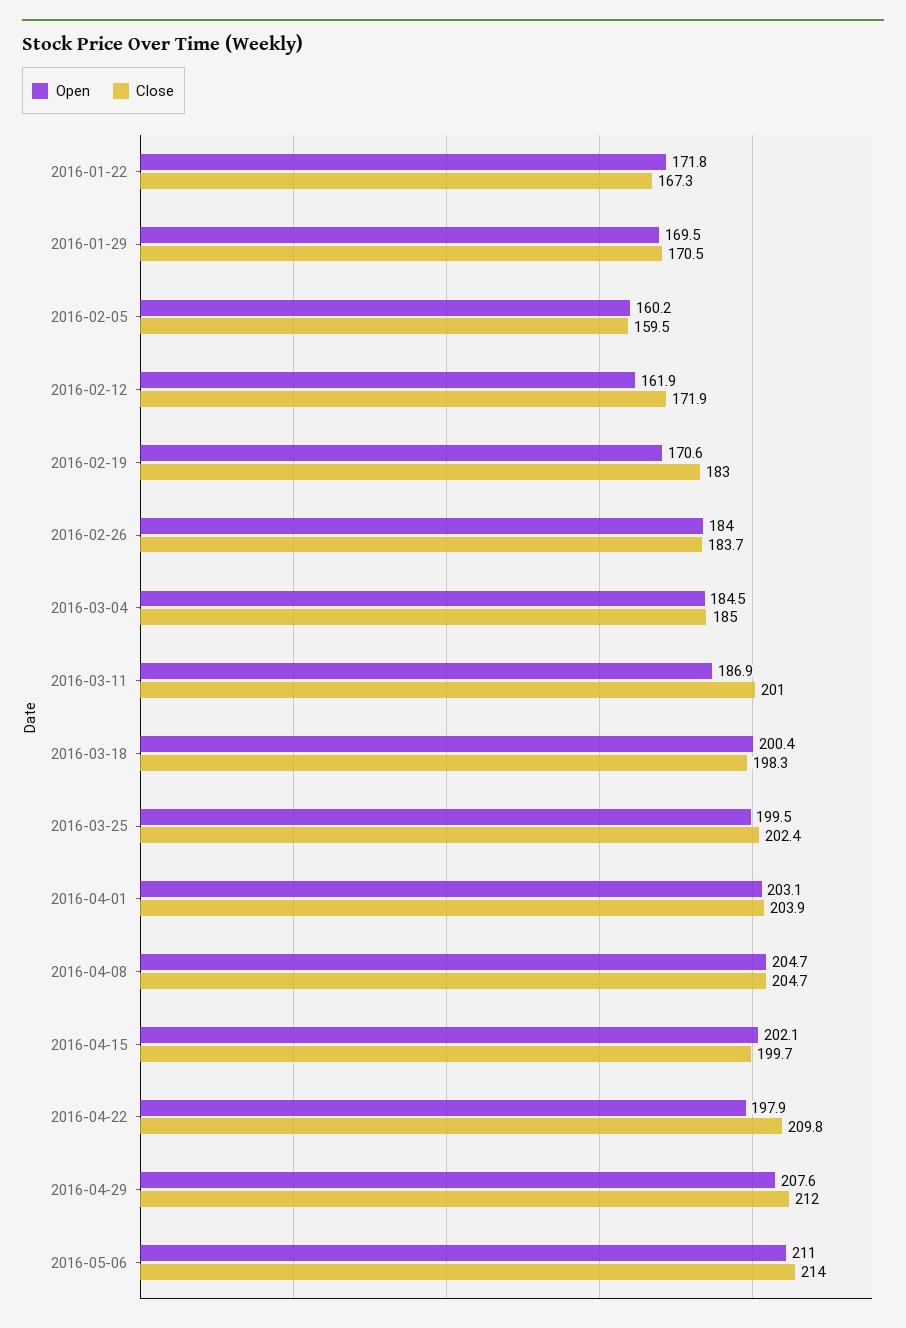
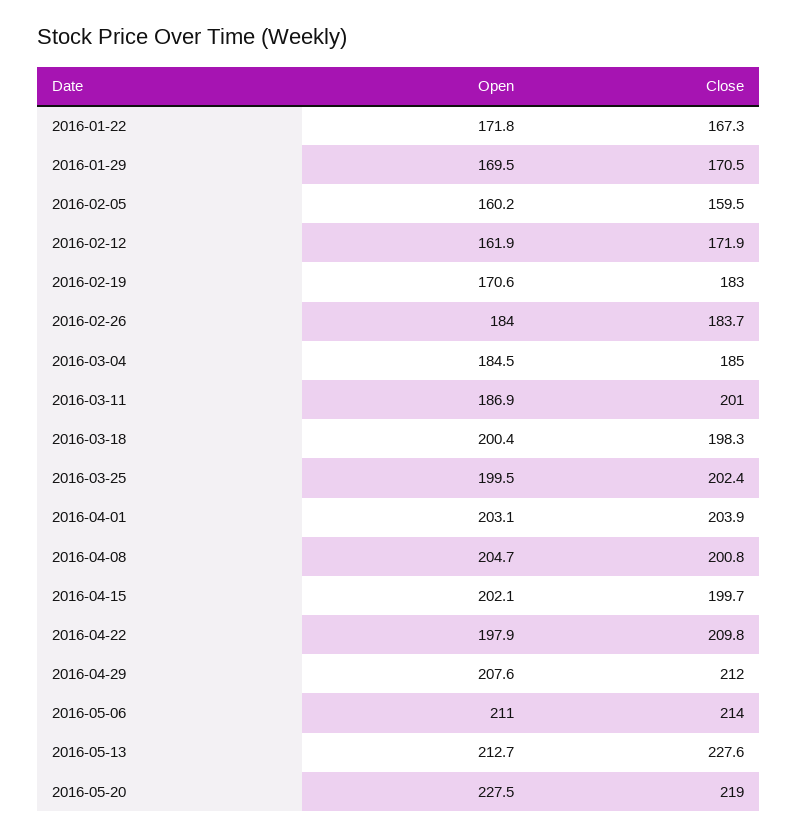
Close, 2016-04-08: 204.7 -> 200.8
Open, 2016-05-13: none -> 212.7
Close, 2016-05-13: none -> 227.6
Open, 2016-05-20: none -> 227.5
Close, 2016-05-20: none -> 219

